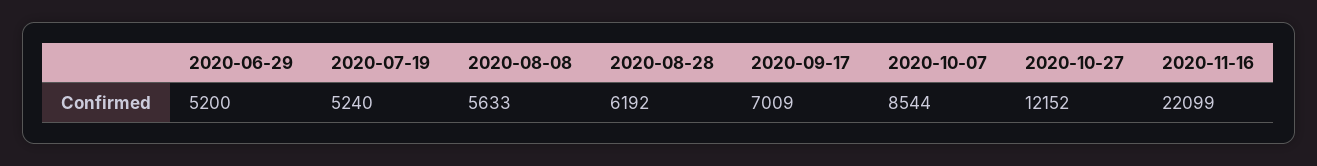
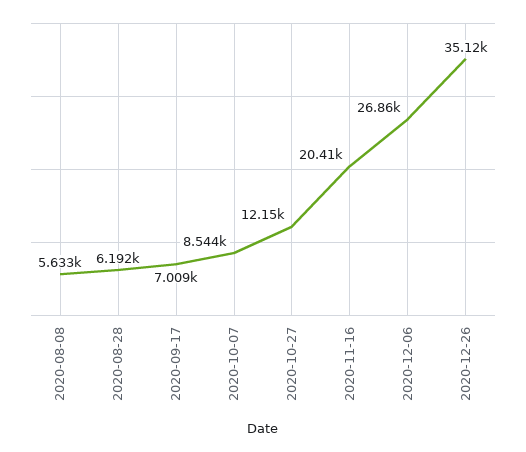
2020-06-29: 5200 -> none
2020-07-19: 5240 -> none
2020-11-16: 22099 -> 20410
2020-12-06: none -> 26860
2020-12-26: none -> 35120

